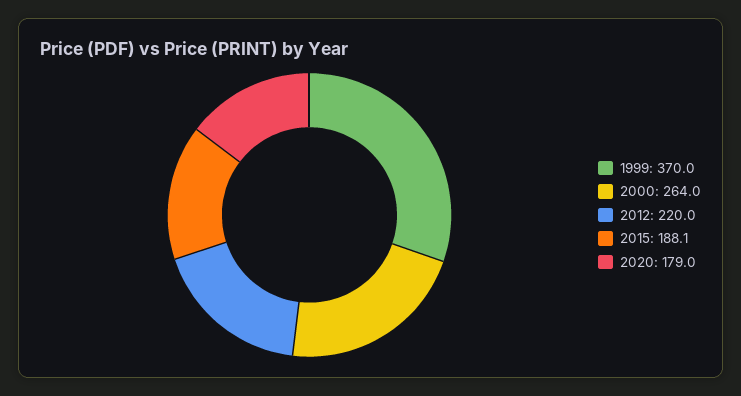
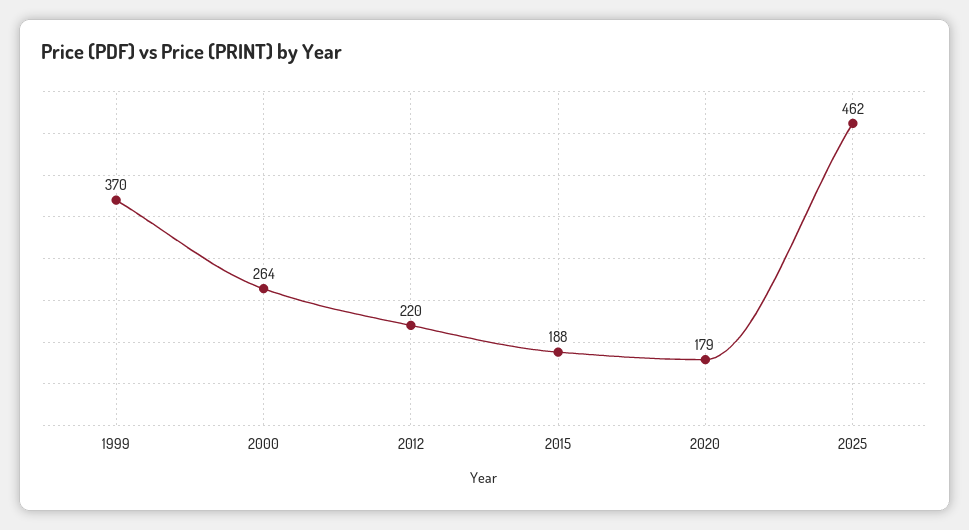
2025: none -> 462

